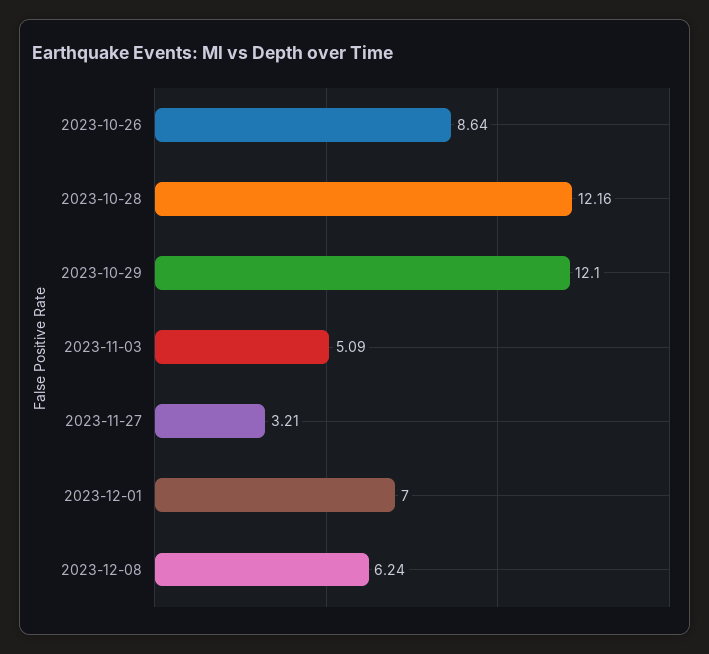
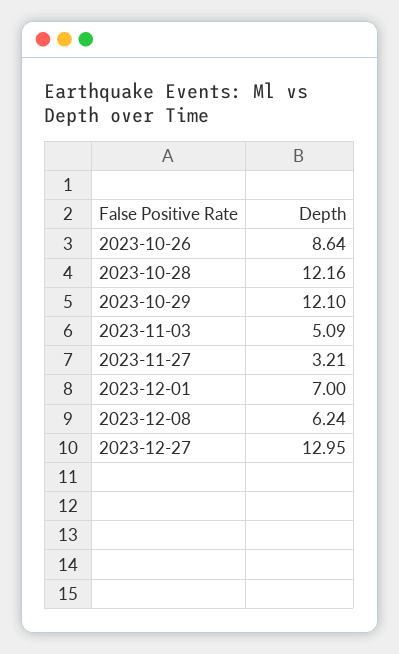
2023-12-27: none -> 12.95

